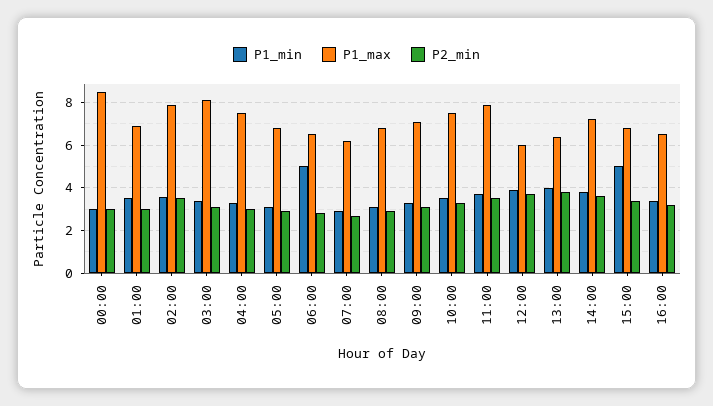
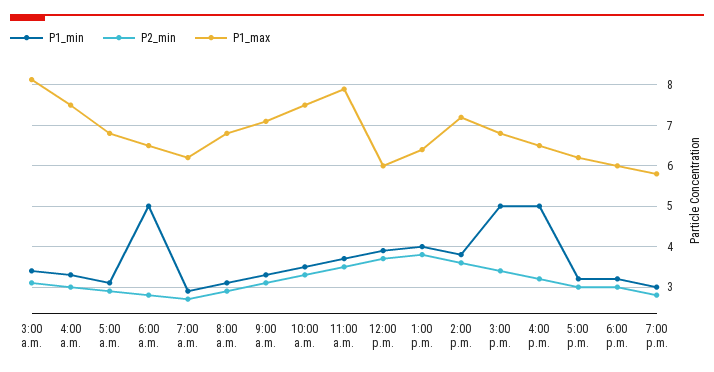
P1_min, 00:00: 3 -> none
P1_max, 00:00: 8.5 -> none
P2_min, 00:00: 3 -> none
P1_min, 01:00: 3.5 -> none
P1_max, 01:00: 7 -> none
P2_min, 01:00: 3 -> none
P1_min, 02:00: 3.5 -> none
P1_max, 02:00: 8 -> none
P2_min, 02:00: 3.5 -> none
P1_min, 16:00: 3.5 -> 5
P1_min, 5:00 p.m.: none -> 3.2
P2_min, 5:00 p.m.: none -> 3
P1_max, 5:00 p.m.: none -> 6.2
P1_min, 6:00 p.m.: none -> 3.2
P2_min, 6:00 p.m.: none -> 3
P1_max, 6:00 p.m.: none -> 6
P1_min, 7:00 p.m.: none -> 3
P2_min, 7:00 p.m.: none -> 2.8
P1_max, 7:00 p.m.: none -> 5.8

